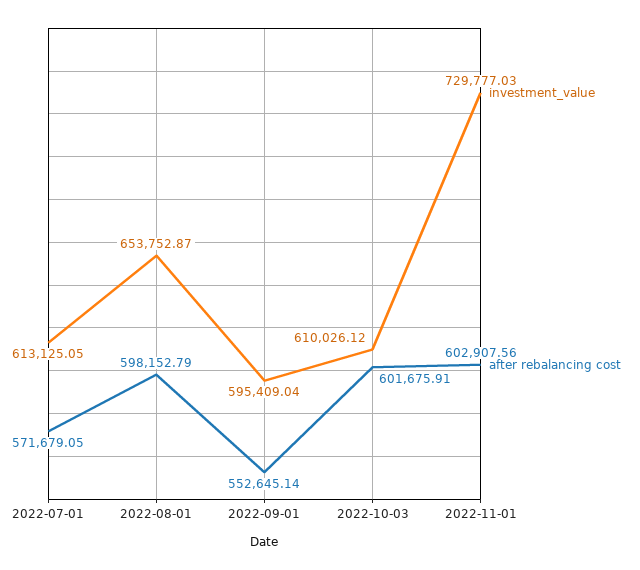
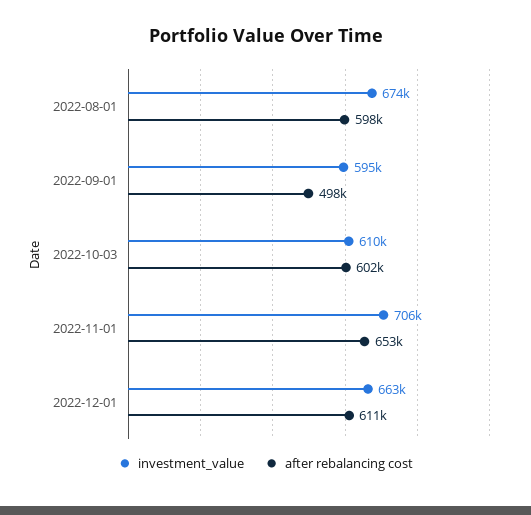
investment_value, 2022-07-01: 613125.05 -> none
after rebalancing cost, 2022-07-01: 571679.05 -> none
investment_value, 2022-08-01: 653752.87 -> 674000
after rebalancing cost, 2022-09-01: 552645.14 -> 498000
investment_value, 2022-11-01: 729777.03 -> 706000
after rebalancing cost, 2022-11-01: 602907.56 -> 653000
investment_value, 2022-12-01: none -> 663000
after rebalancing cost, 2022-12-01: none -> 611000

